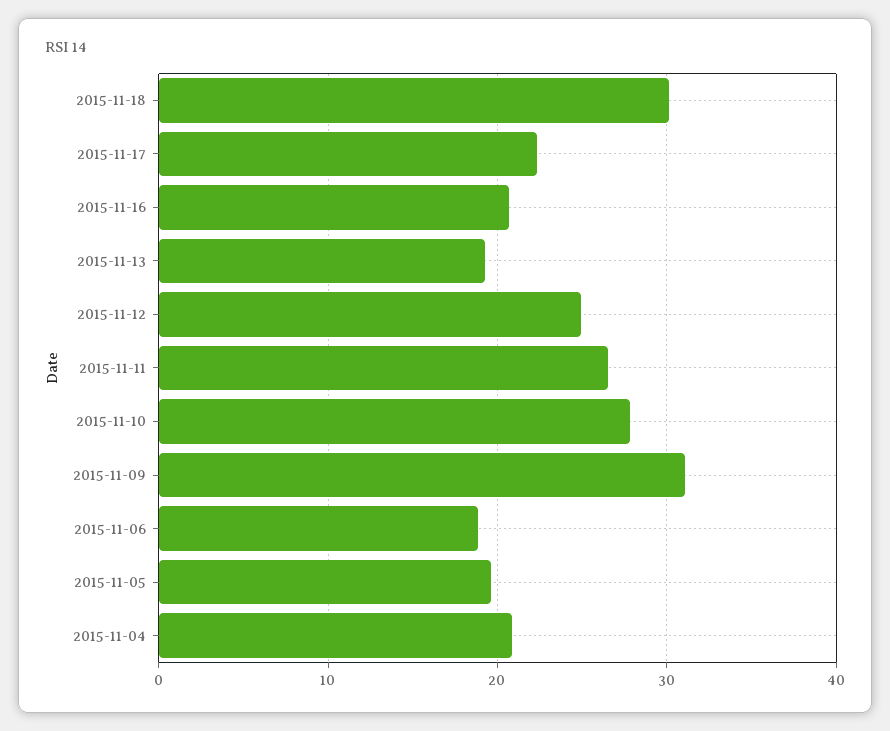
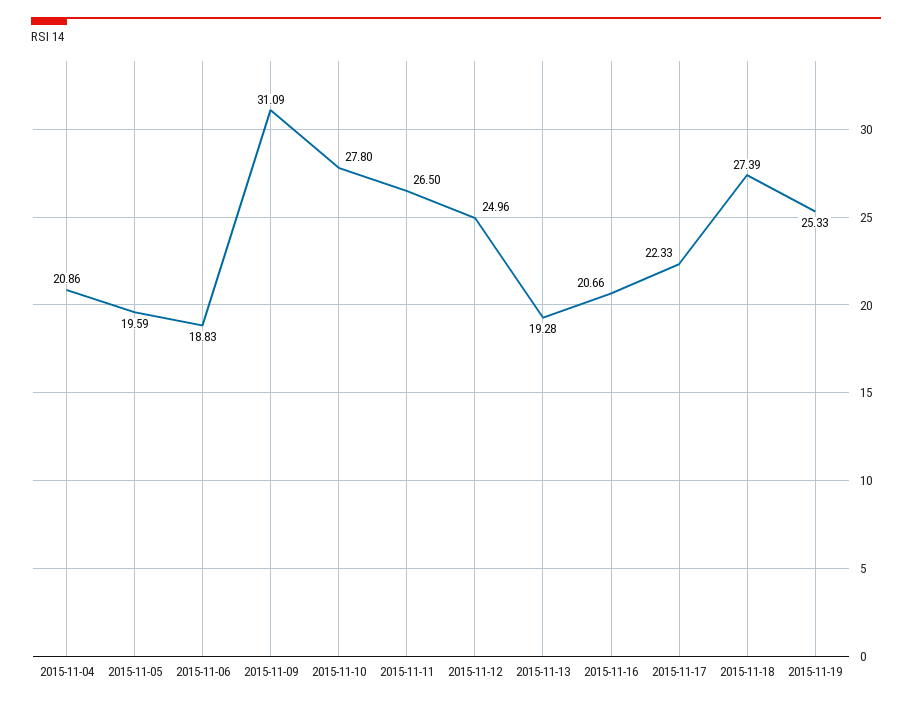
2015-11-18: 30 -> 27.39
2015-11-19: none -> 25.33

